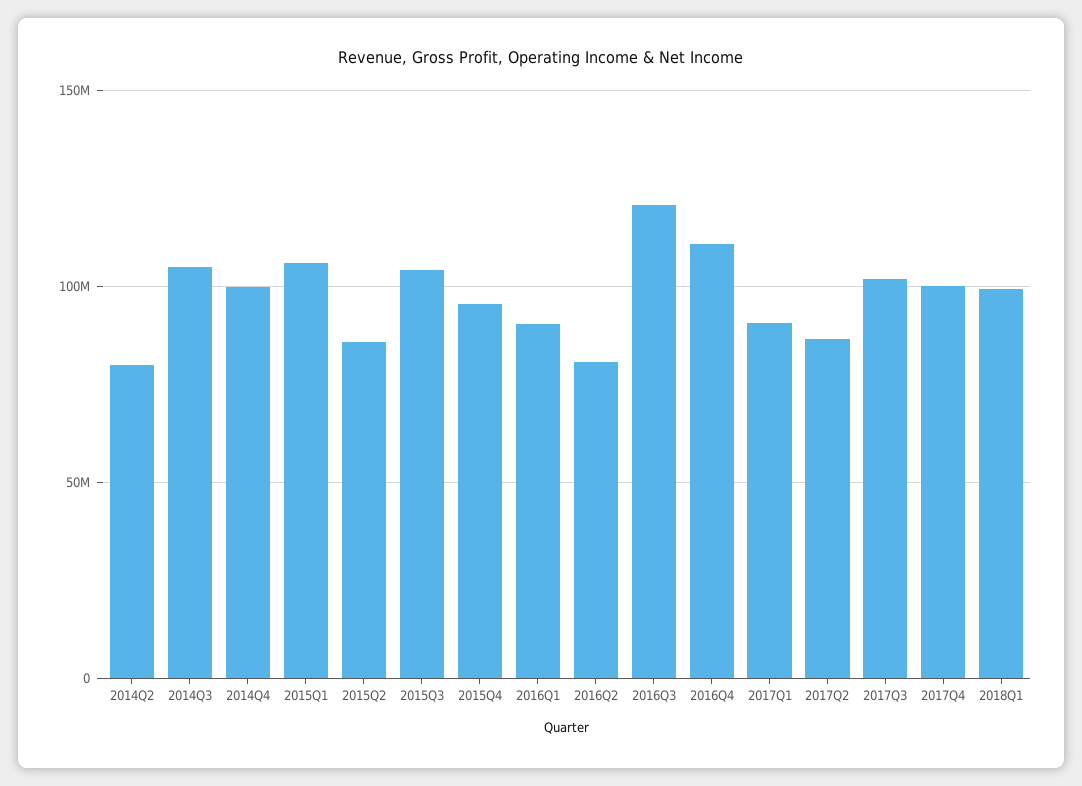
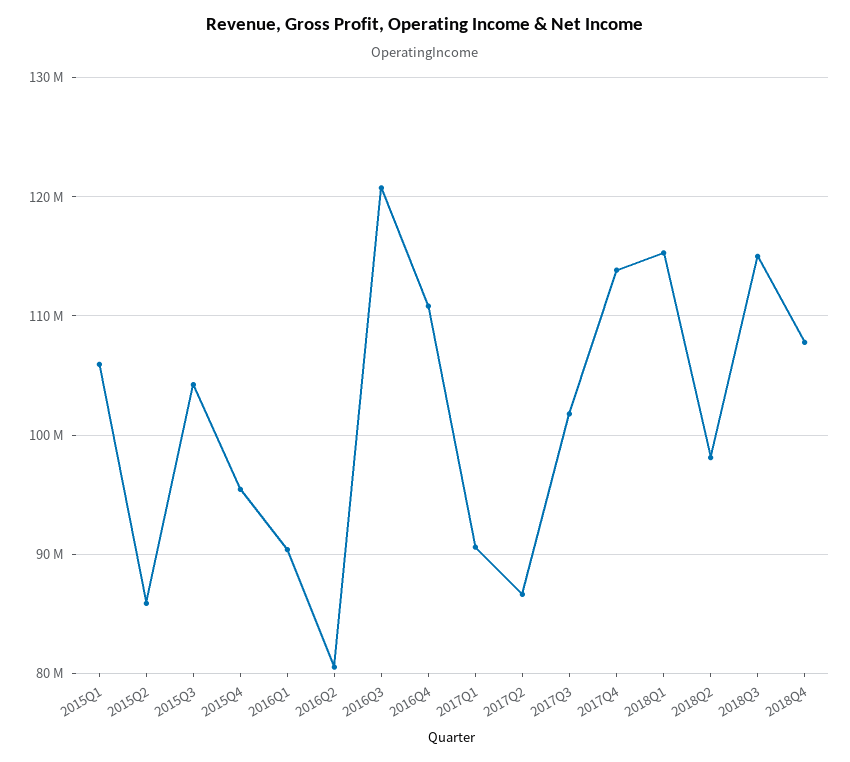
2014Q2: 80000000 -> none
2014Q3: 105000000 -> none
2014Q4: 100000000 -> none
2017Q4: 100000000 -> 114000000
2018Q1: 100000000 -> 115000000
2018Q2: none -> 98000000
2018Q3: none -> 115000000
2018Q4: none -> 108000000

